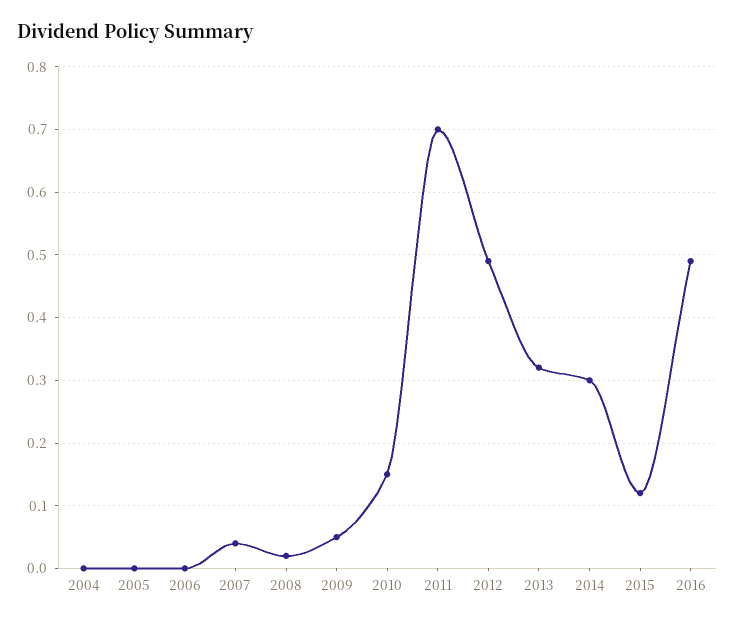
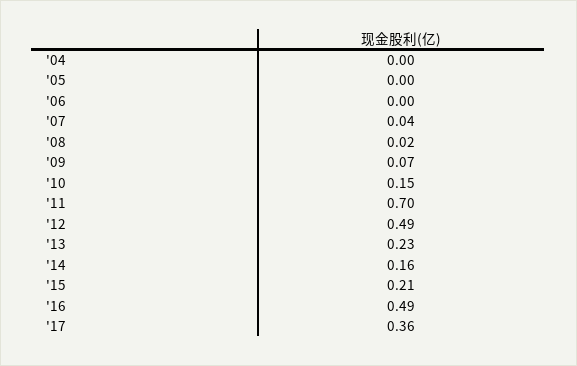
2009: 0.05 -> 0.07
2013: 0.32 -> 0.23
2014: 0.3 -> 0.16
2015: 0.12 -> 0.21
'17: none -> 0.36

